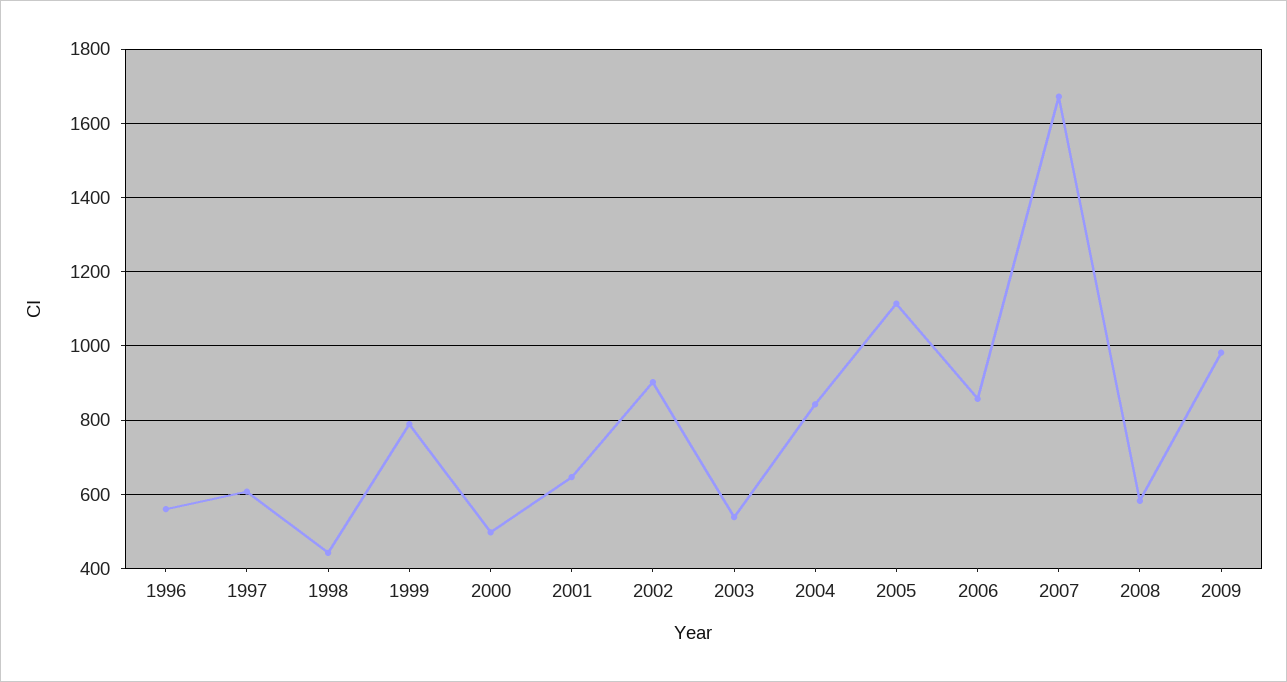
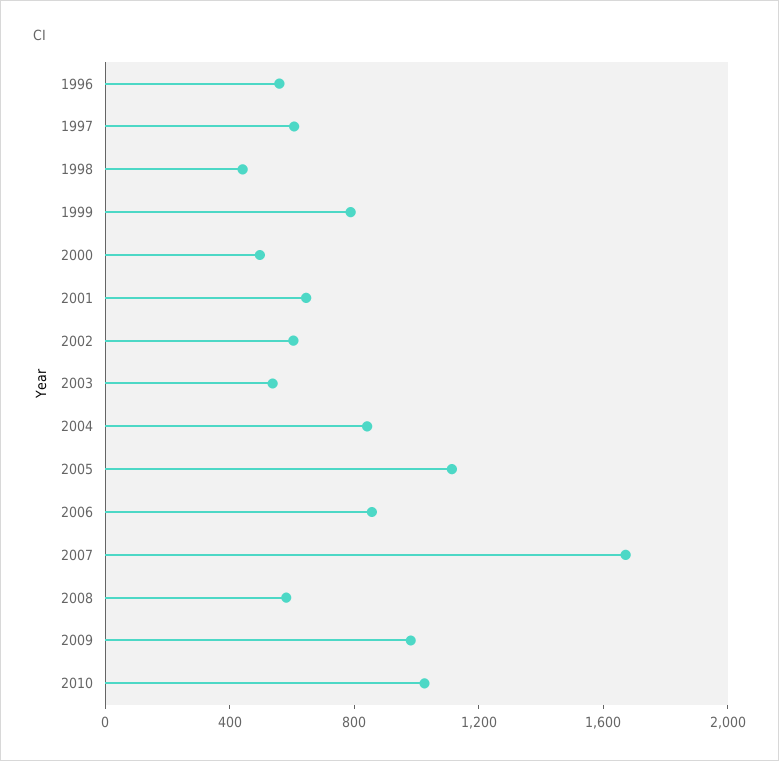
2002: 900 -> 600
2010: none -> 1000

